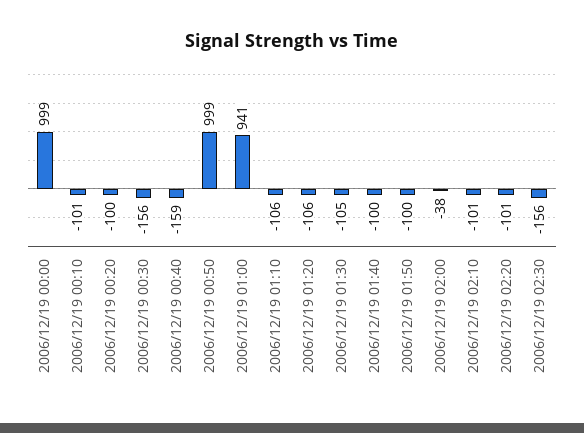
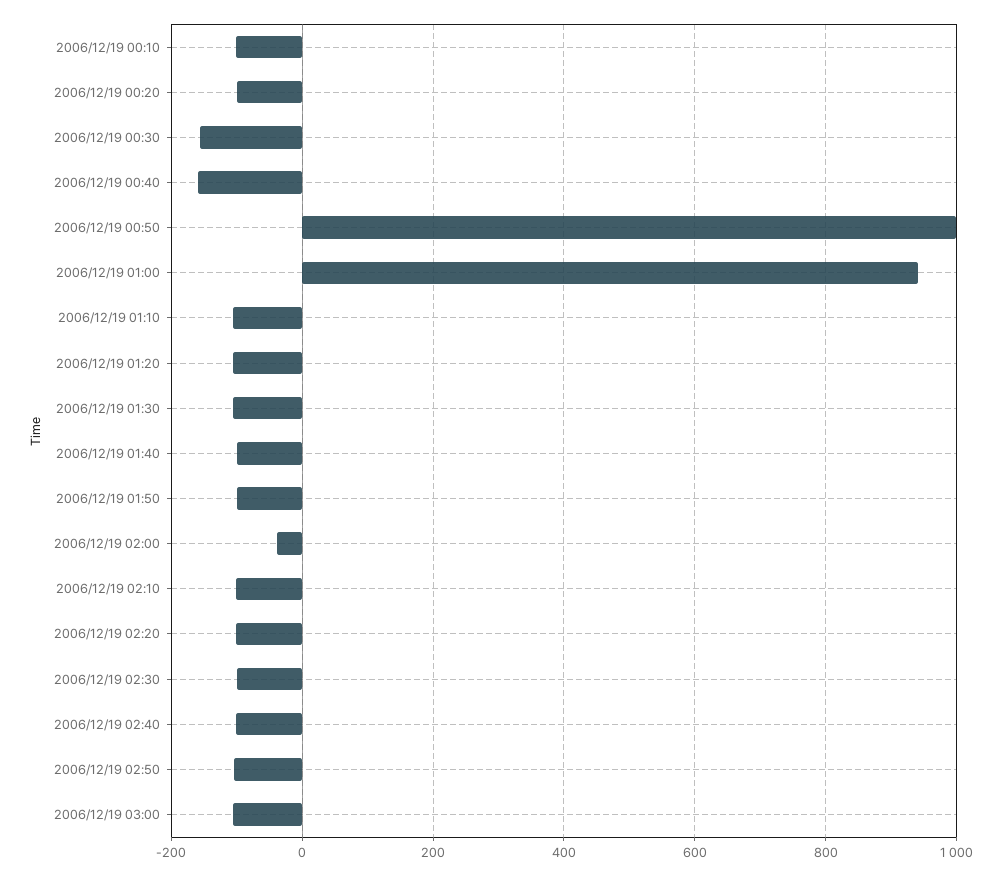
2006/12/19 00:00: 999 -> none
2006/12/19 02:30: -156 -> -100
2006/12/19 02:40: none -> -100
2006/12/19 02:50: none -> -100
2006/12/19 03:00: none -> -100

